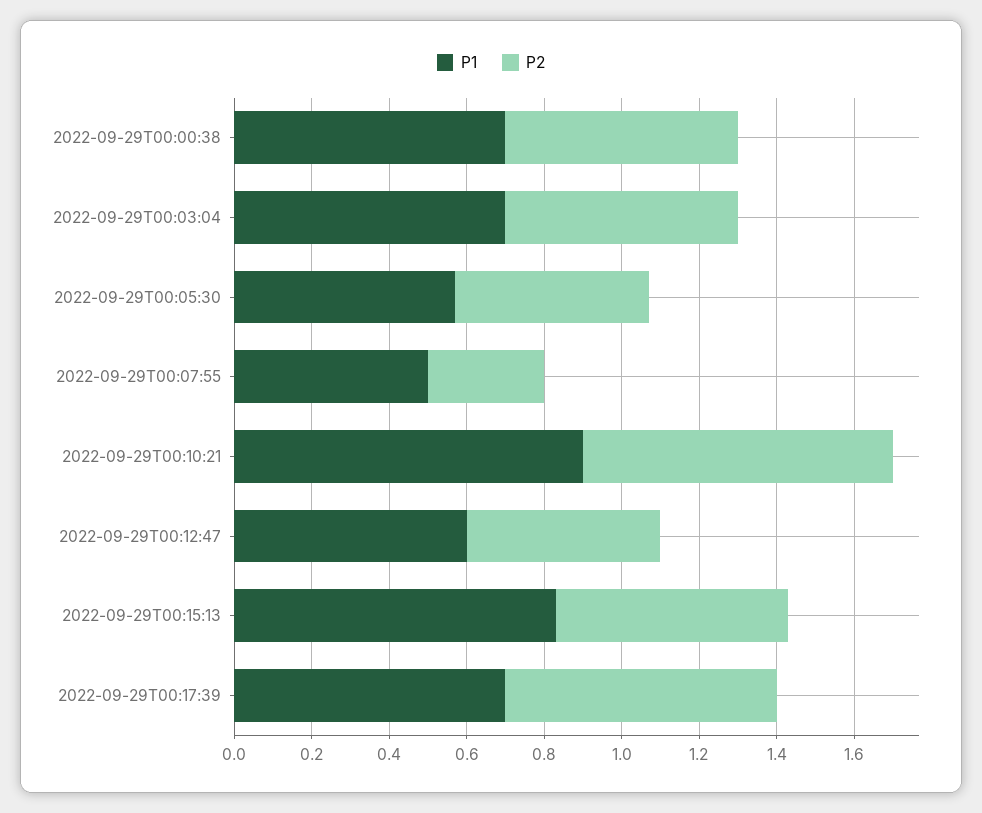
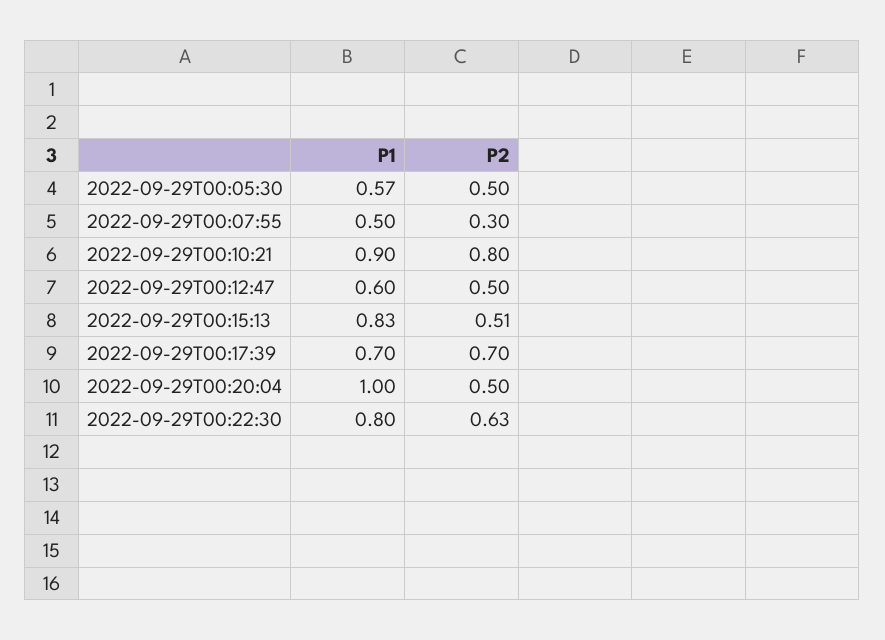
P1, 2022-09-29T00:00:38: 0.7 -> none
P2, 2022-09-29T00:00:38: 0.6 -> none
P1, 2022-09-29T00:03:04: 0.7 -> none
P2, 2022-09-29T00:03:04: 0.6 -> none
P2, 2022-09-29T00:15:13: 0.6 -> 0.51
P1, 2022-09-29T00:20:04: none -> 1
P2, 2022-09-29T00:20:04: none -> 0.5
P1, 2022-09-29T00:22:30: none -> 0.8
P2, 2022-09-29T00:22:30: none -> 0.63

